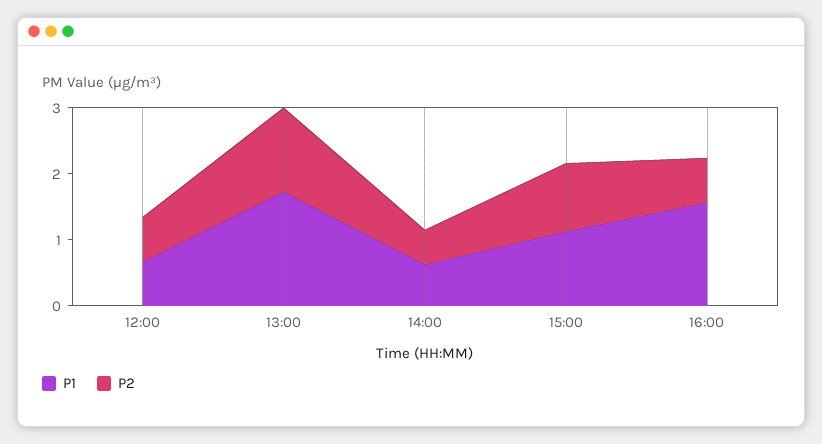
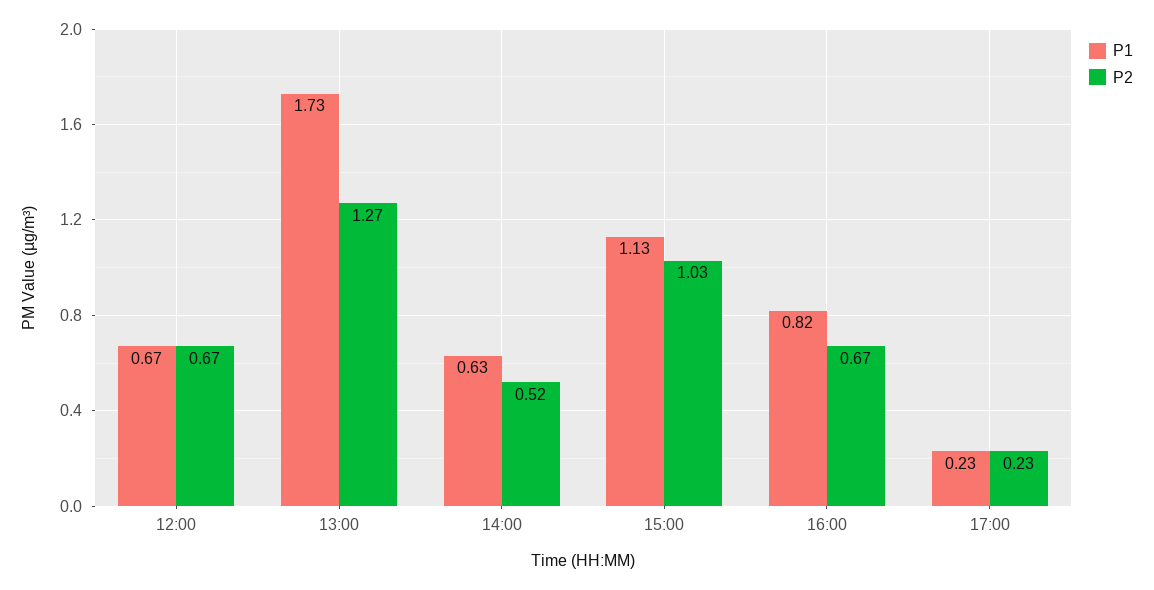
P1, 16:00: 1.6 -> 0.82
P1, 17:00: none -> 0.23
P2, 17:00: none -> 0.23

